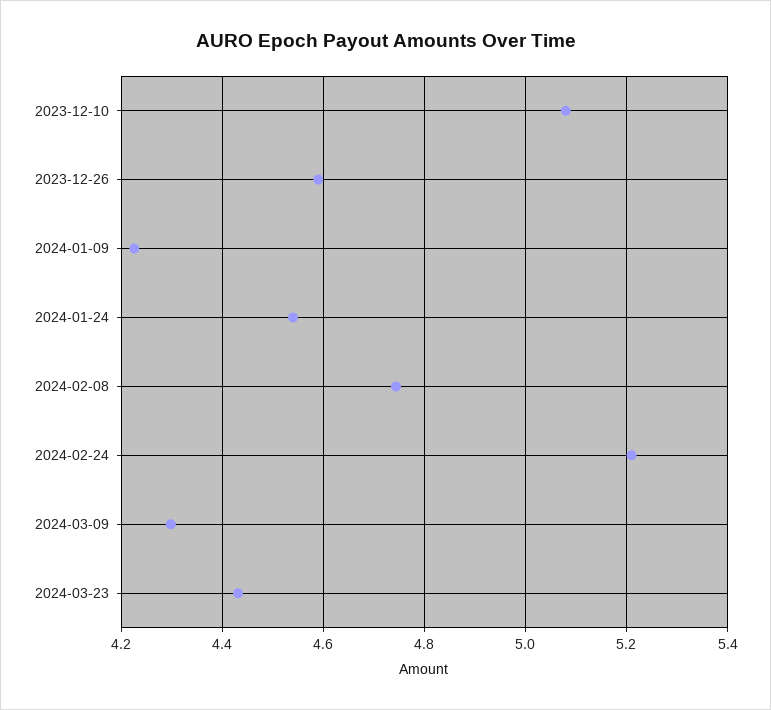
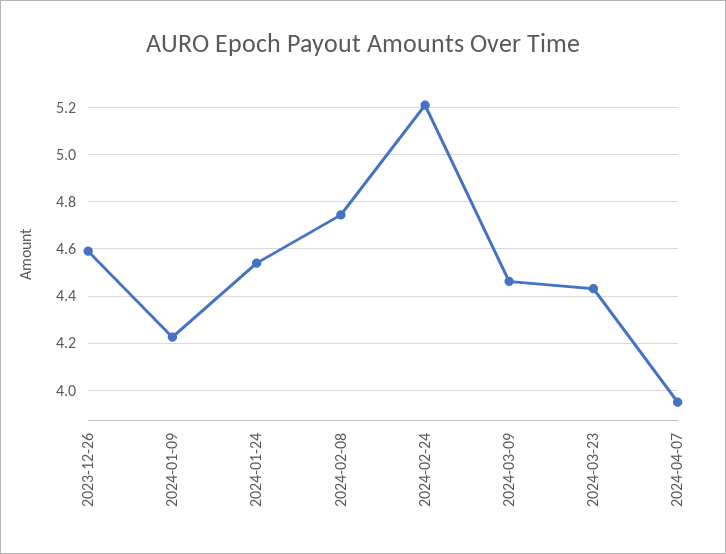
2023-12-10: 5.08 -> none
2024-03-09: 4.3 -> 4.45
2024-04-07: none -> 3.95

